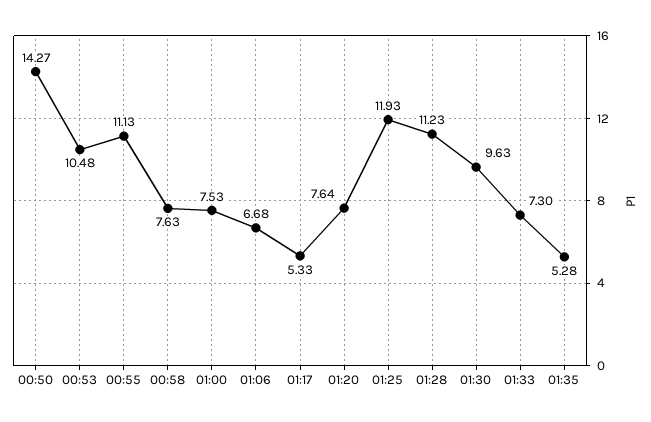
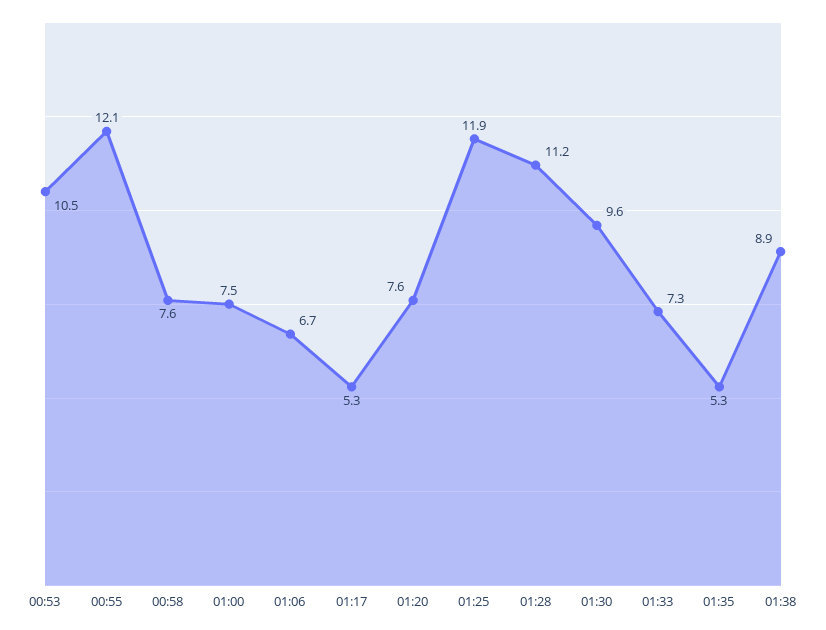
00:50: 14.27 -> none
00:55: 11.13 -> 12.1
01:38: none -> 8.9

